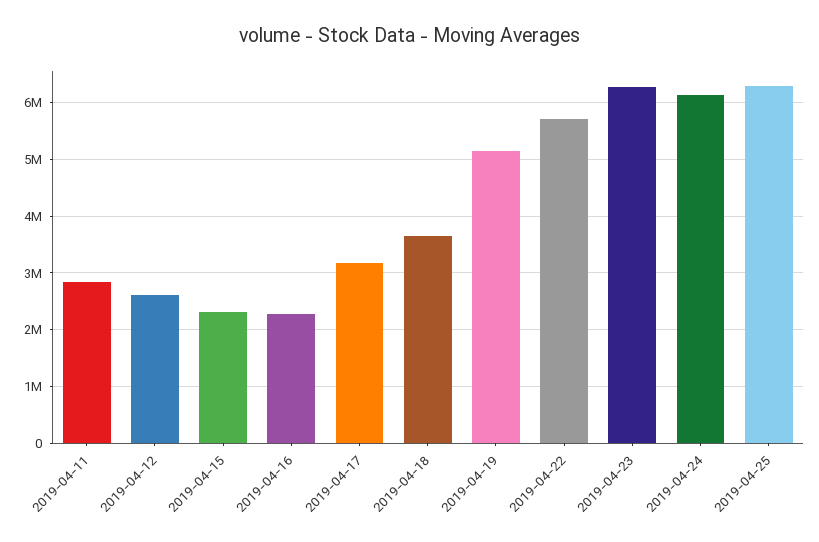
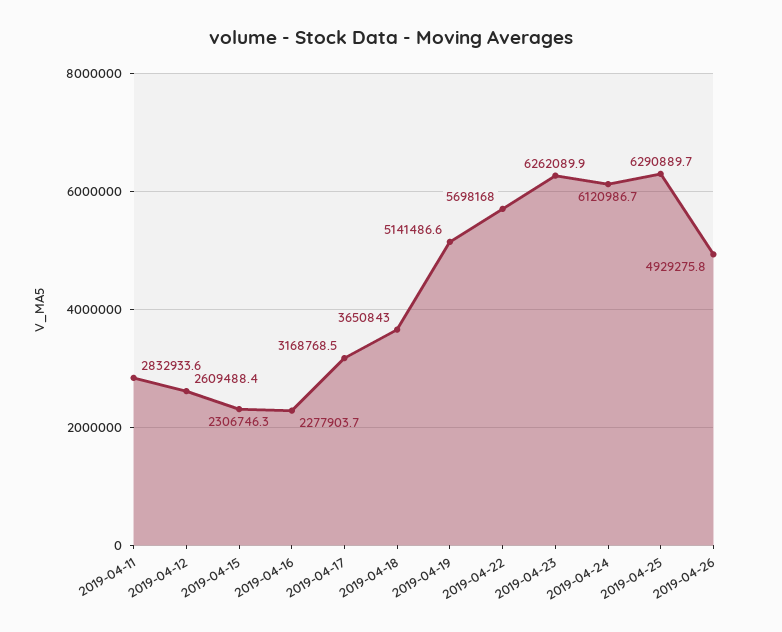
2019-04-26: none -> 4929275.8

